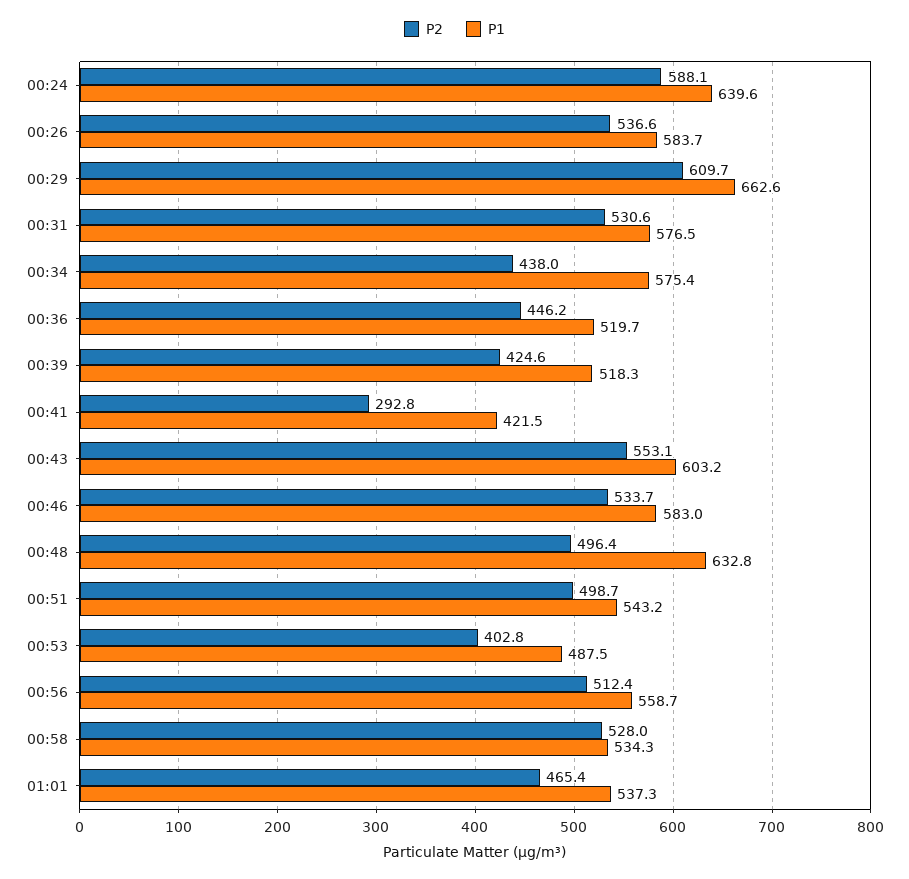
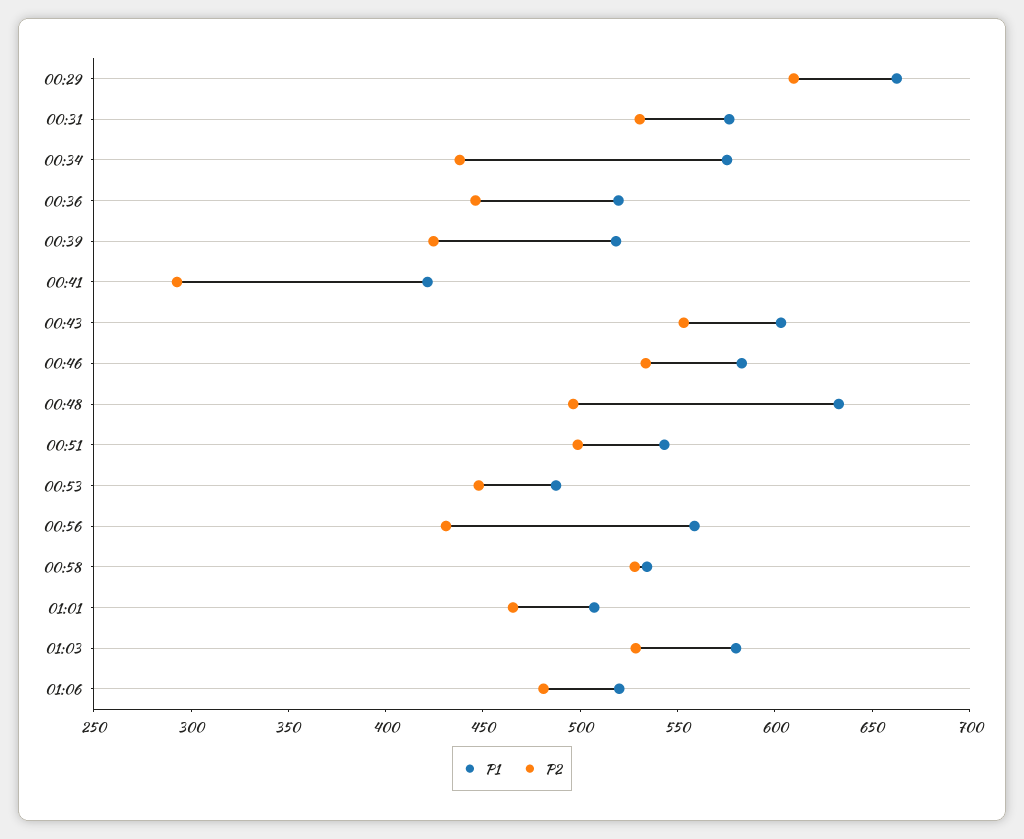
P2, 00:24: 588.1 -> none
P1, 00:24: 639.6 -> none
P2, 00:26: 536.6 -> none
P1, 00:26: 583.7 -> none
P2, 00:53: 402.8 -> 450
P2, 00:56: 512.4 -> 430
P1, 01:01: 537.3 -> 510
P1, 01:03: none -> 580
P2, 01:03: none -> 530
P1, 01:06: none -> 520
P2, 01:06: none -> 480

